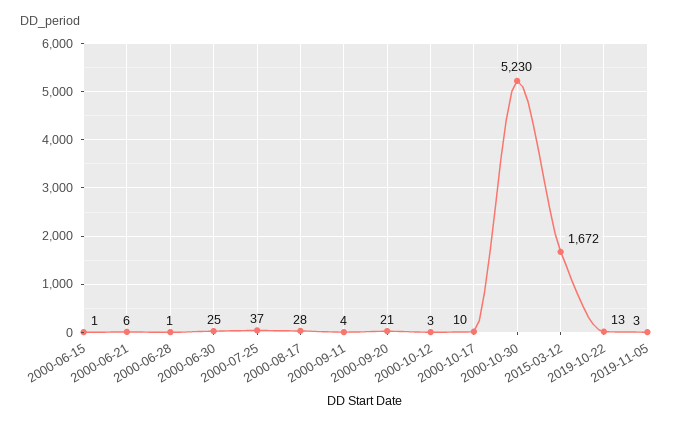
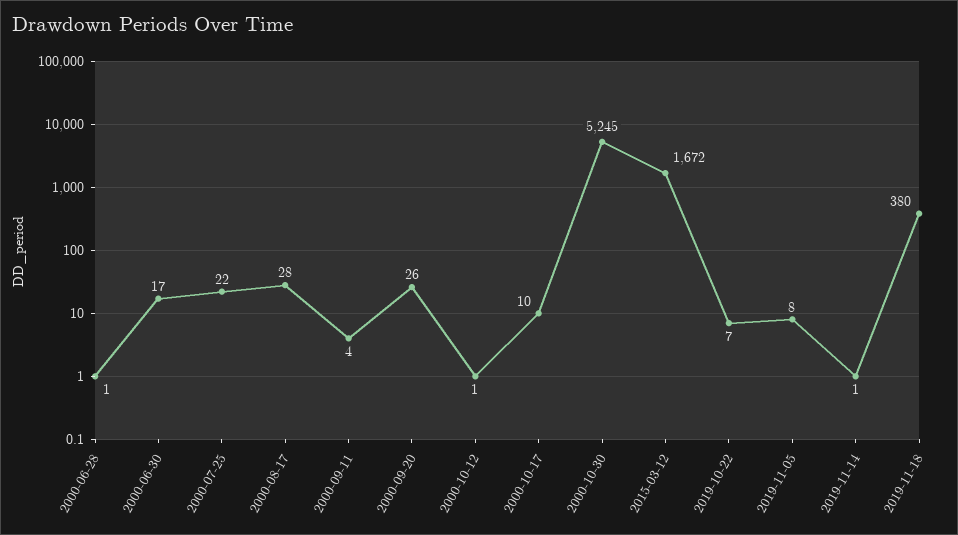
2000-06-15: 1 -> none
2000-06-21: 6 -> none
2000-06-30: 25 -> 17
2000-07-25: 37 -> 22
2000-09-20: 21 -> 26
2000-10-12: 3 -> 1
2000-10-30: 5230 -> 5245
2019-10-22: 13 -> 7
2019-11-05: 3 -> 8
2019-11-14: none -> 1
2019-11-18: none -> 380

